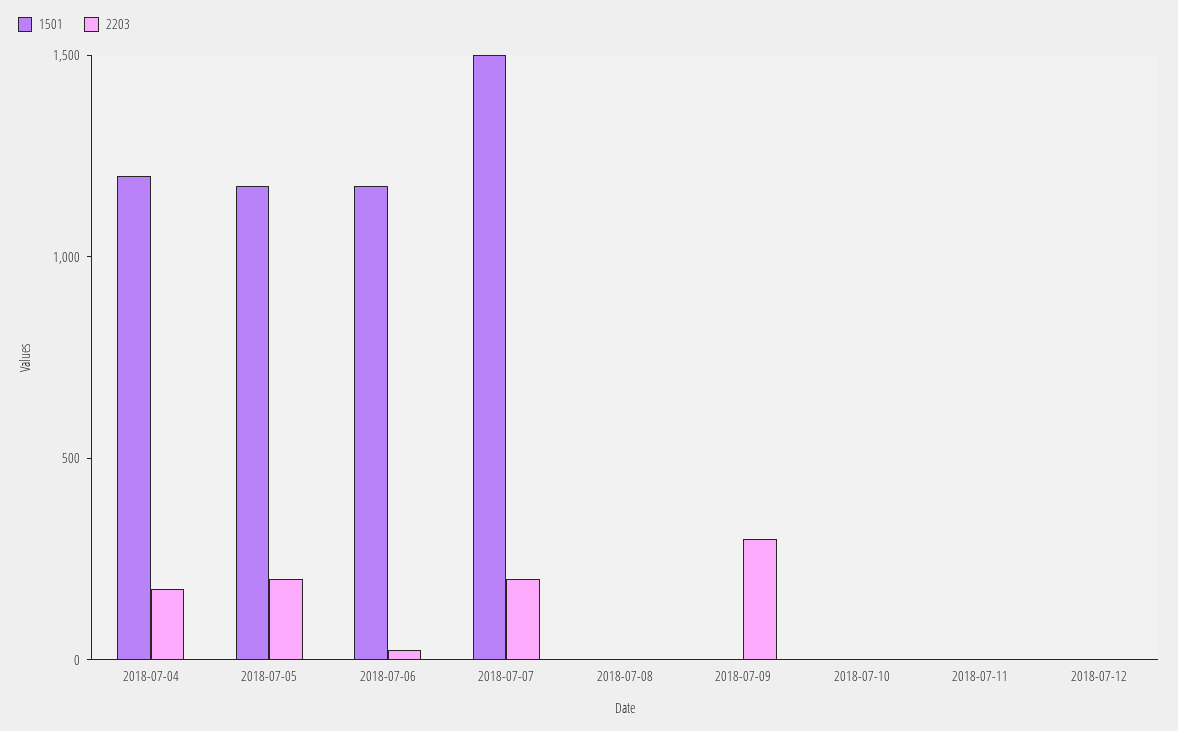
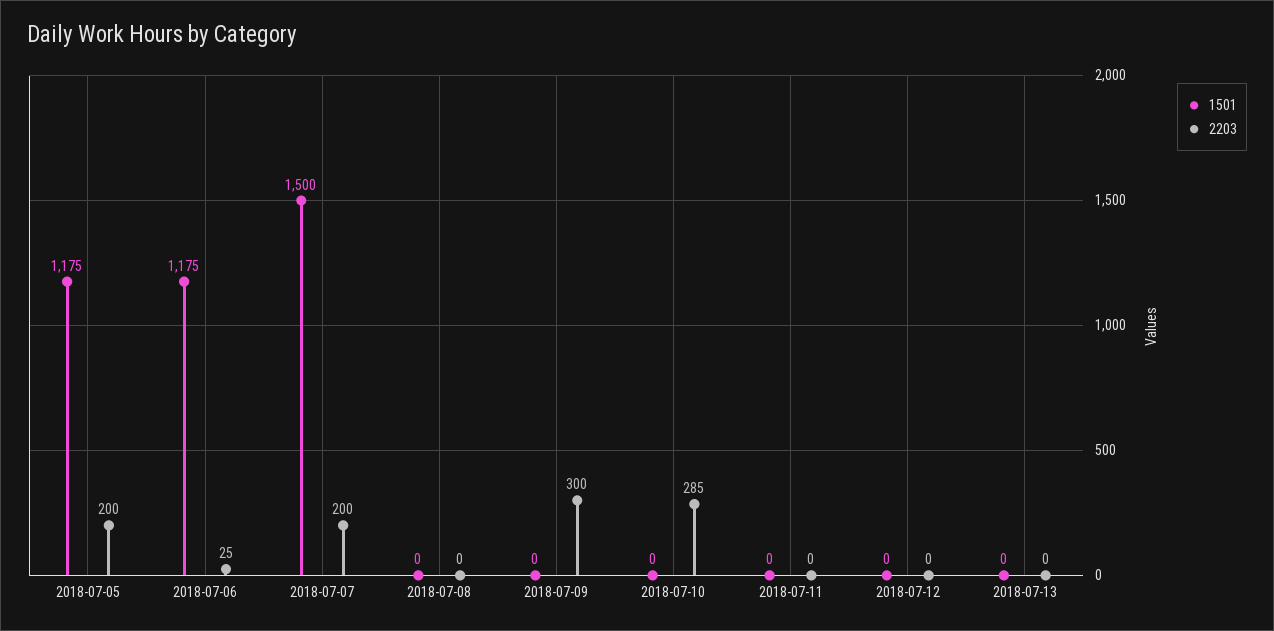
1501, 2018-07-04: 1200 -> none
2203, 2018-07-04: 200 -> none
2203, 2018-07-10: 0 -> 285
1501, 2018-07-13: none -> 0
2203, 2018-07-13: none -> 0

